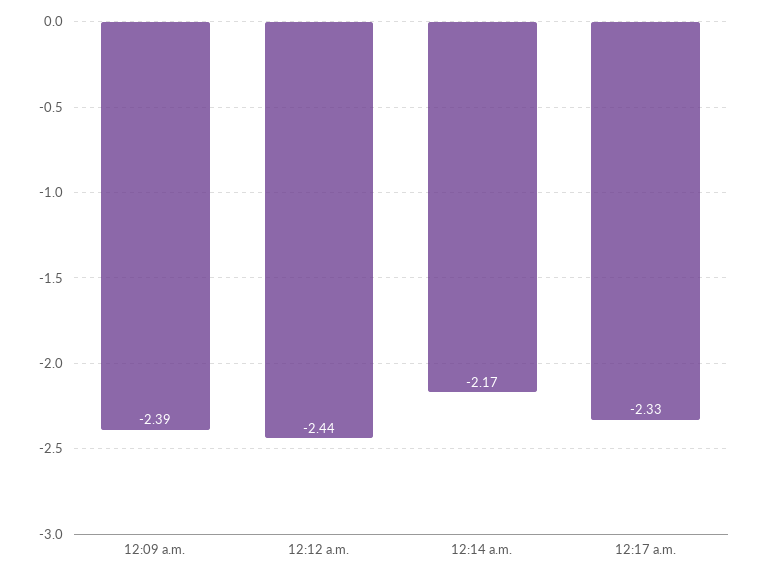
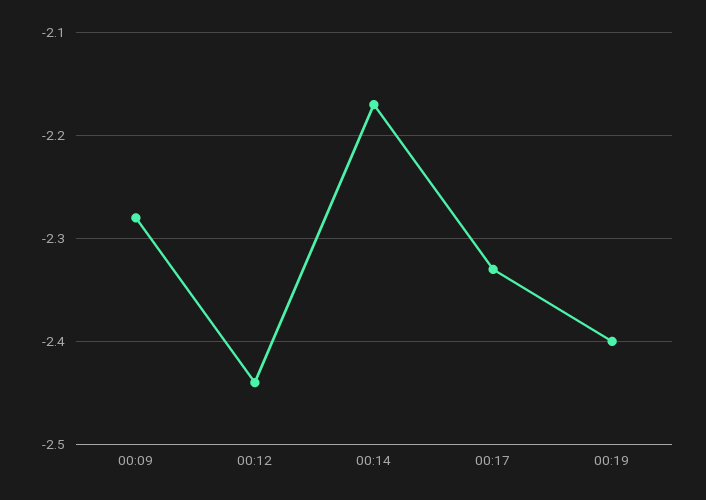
12:09 a.m.: -2.39 -> -2.28
00:19: none -> -2.4

